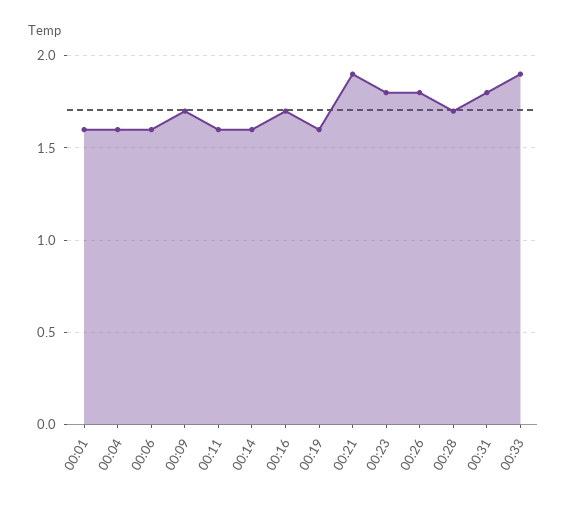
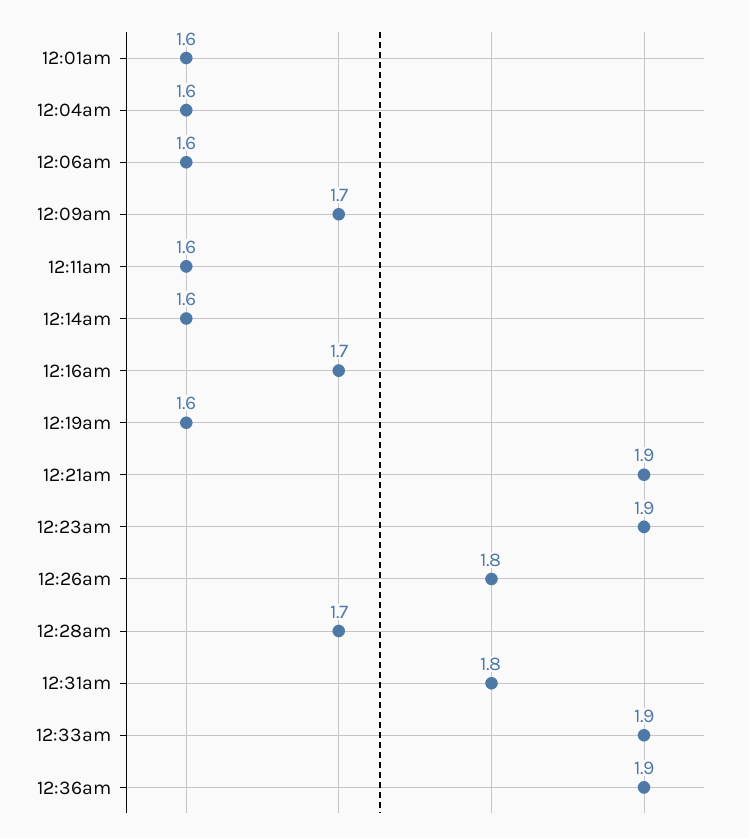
00:23: 1.8 -> 1.9
12:36am: none -> 1.9

